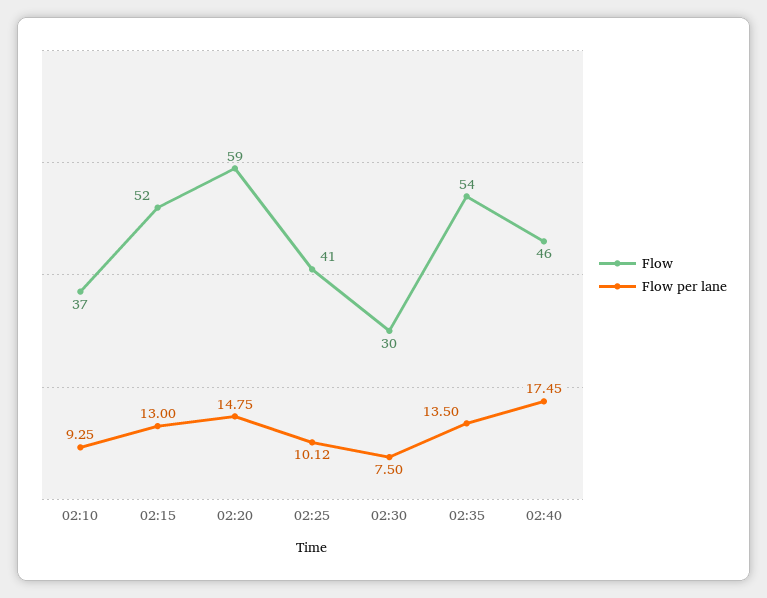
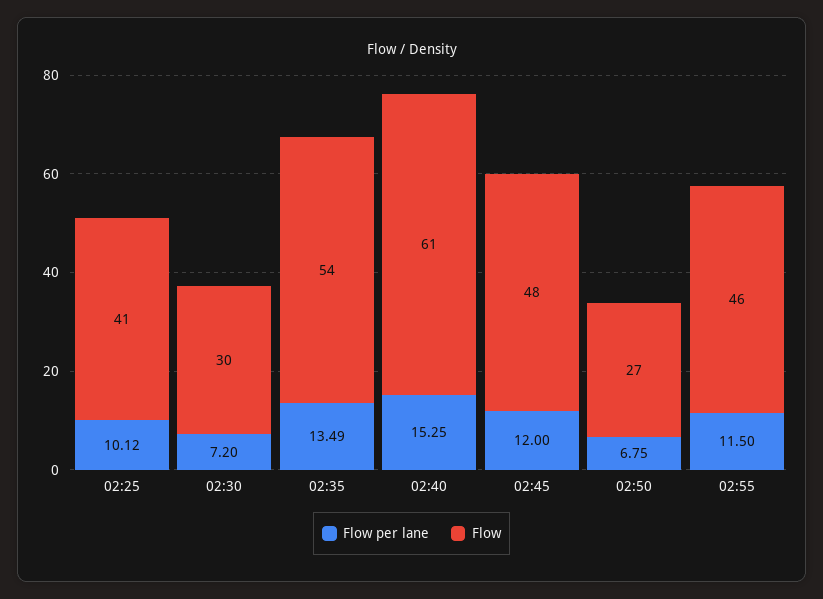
Flow, 02:10: 37 -> none
Flow per lane, 02:10: 9.25 -> none
Flow, 02:15: 52 -> none
Flow per lane, 02:15: 13 -> none
Flow, 02:20: 59 -> none
Flow per lane, 02:20: 14.75 -> none
Flow per lane, 02:30: 7.5 -> 7.2
Flow per lane, 02:35: 13.5 -> 13.49
Flow, 02:40: 46 -> 61
Flow per lane, 02:40: 17.45 -> 15.25
Flow per lane, 02:45: none -> 12
Flow, 02:45: none -> 48
Flow per lane, 02:50: none -> 6.75
Flow, 02:50: none -> 27
Flow per lane, 02:55: none -> 11.5
Flow, 02:55: none -> 46

